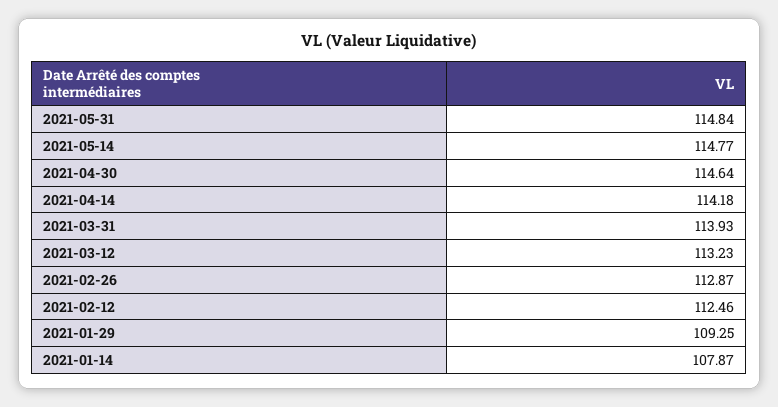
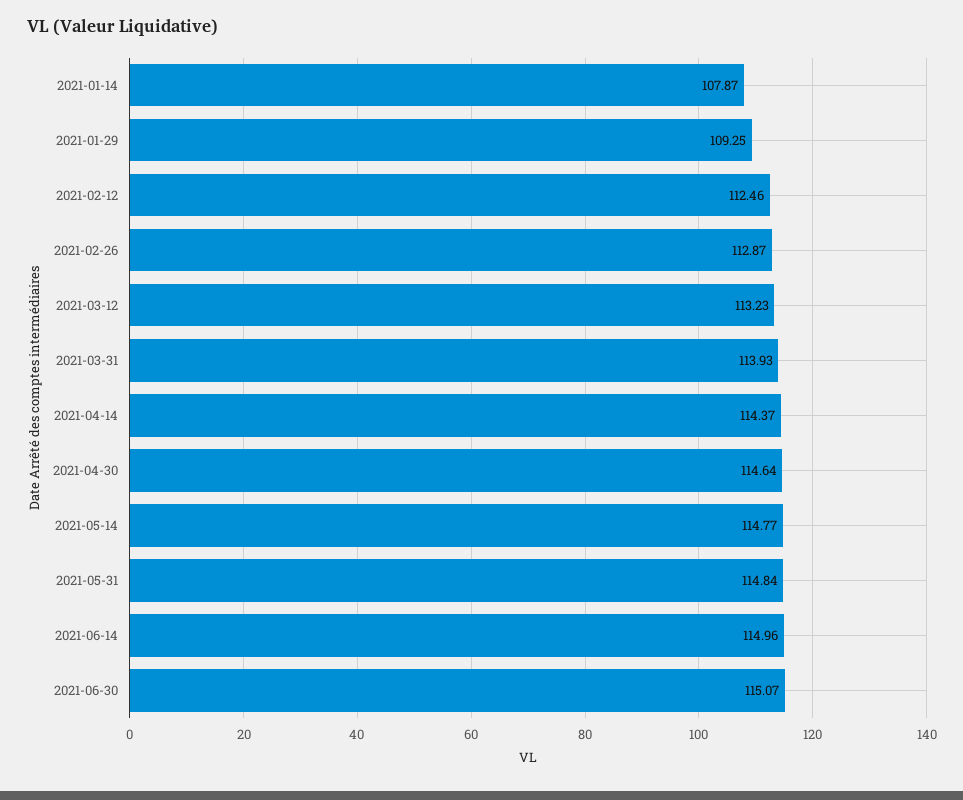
2021-04-14: 114.18 -> 114.37
2021-06-14: none -> 114.96
2021-06-30: none -> 115.07

